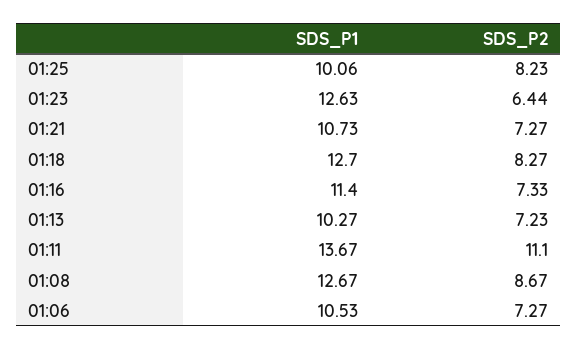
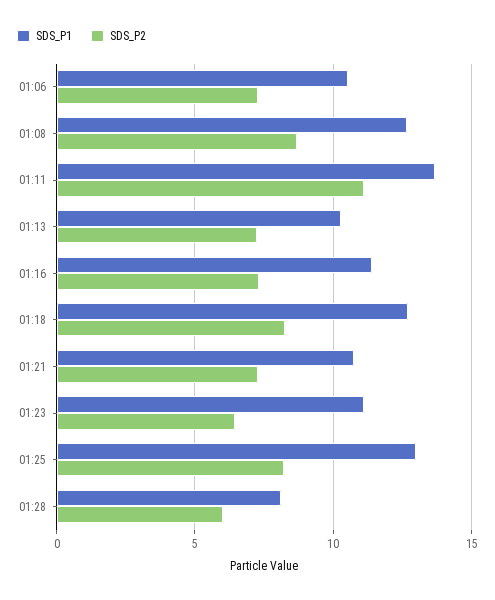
SDS_P1, 01:25: 10.06 -> 13
SDS_P1, 01:23: 12.63 -> 11
SDS_P1, 01:28: none -> 8
SDS_P2, 01:28: none -> 6

